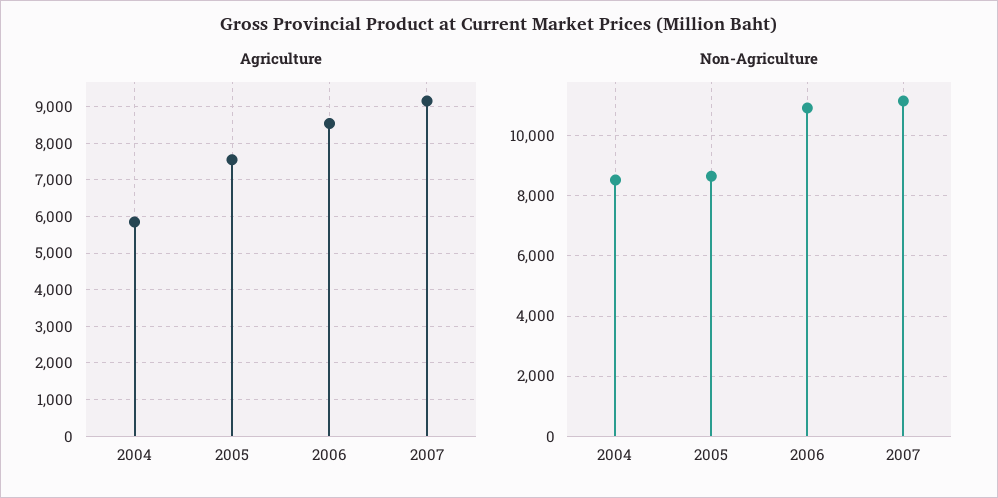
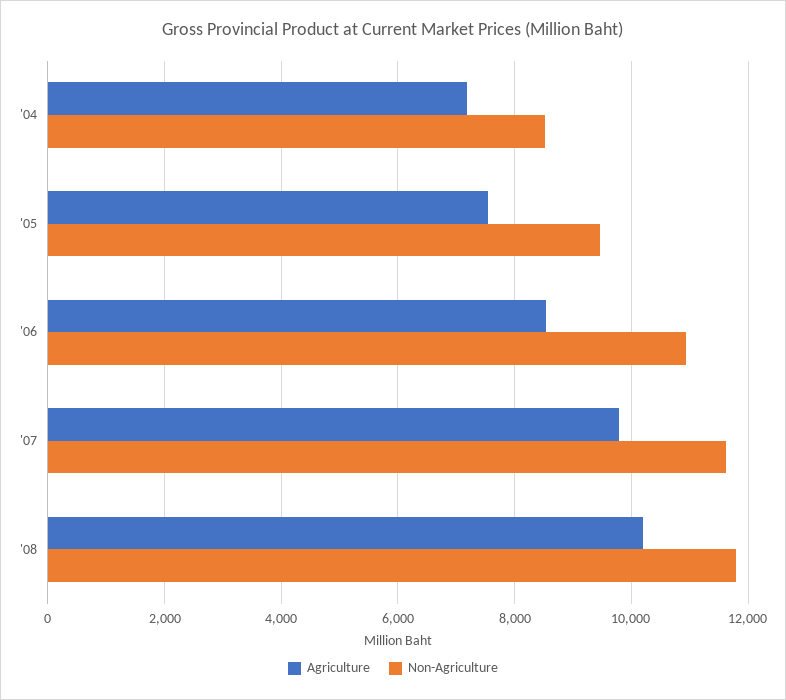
Agriculture, 2004: 5800 -> 7200
Agriculture, 2007: 9200 -> 9800
Non-Agriculture, 2005: 8600 -> 9400
Non-Agriculture, 2007: 11200 -> 11600
Agriculture, '08: none -> 10200
Non-Agriculture, '08: none -> 11800

